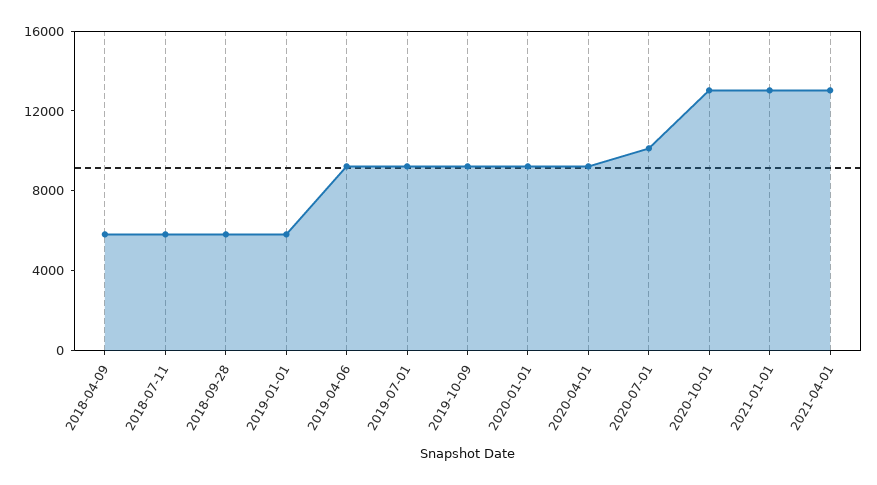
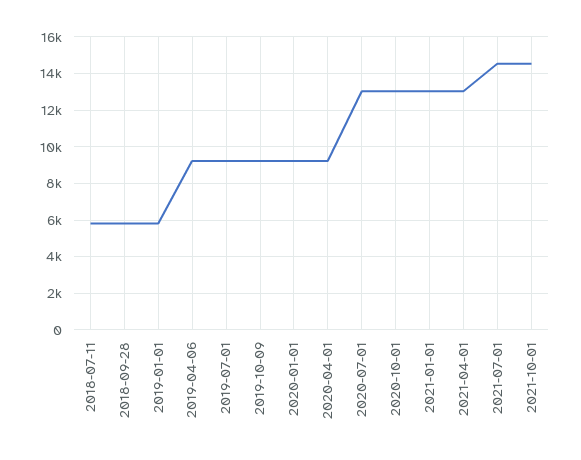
2018-04-09: 6000 -> none
2020-07-01: 10000 -> 13000
2021-07-01: none -> 14500
2021-10-01: none -> 14500

